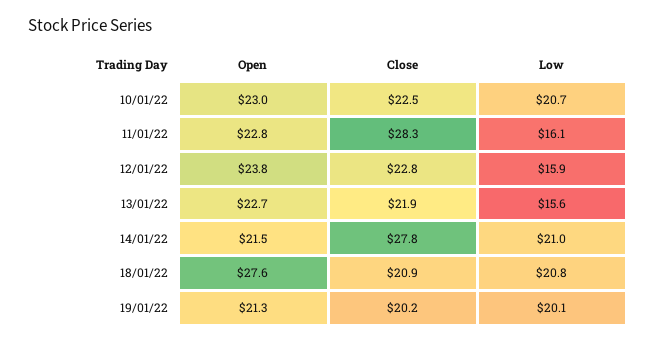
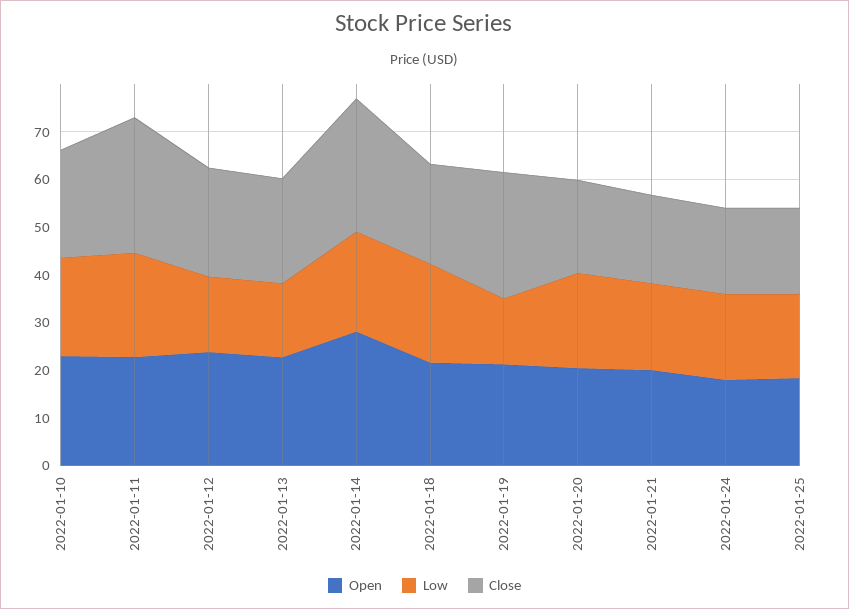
Low, 11/01/22: 16.1 -> 22
Open, 14/01/22: 21.5 -> 28
Open, 18/01/22: 27.6 -> 22
Close, 19/01/22: 20.2 -> 26
Low, 19/01/22: 20.1 -> 14
Open, 2022-01-20: none -> 20
Low, 2022-01-20: none -> 20
Close, 2022-01-20: none -> 20
Open, 2022-01-21: none -> 20
Low, 2022-01-21: none -> 18
Close, 2022-01-21: none -> 18
Open, 2022-01-24: none -> 18
Low, 2022-01-24: none -> 18
Close, 2022-01-24: none -> 18
Open, 2022-01-25: none -> 18
Low, 2022-01-25: none -> 18
Close, 2022-01-25: none -> 18

